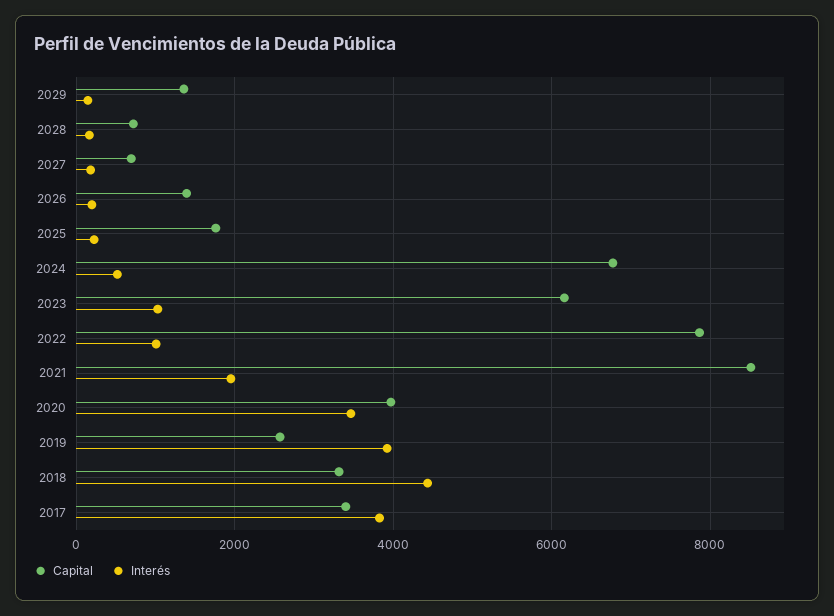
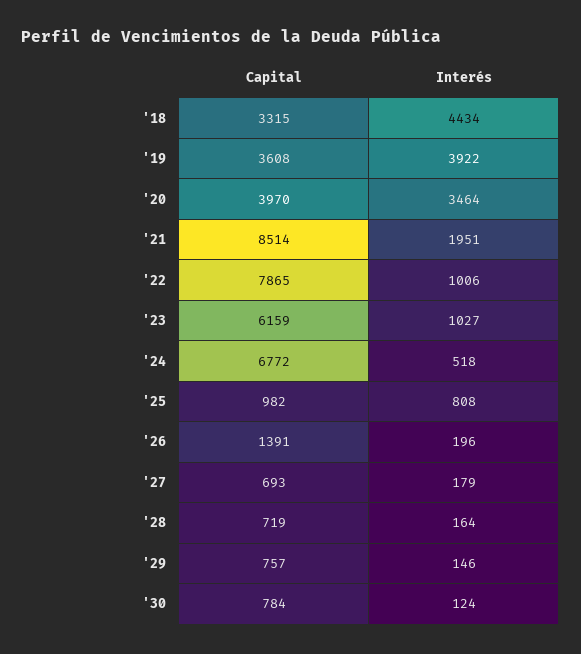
Capital, 2029: 1400 -> 757
Capital, 2025: 1800 -> 982
Interés, 2025: 200 -> 808
Capital, 2019: 2600 -> 3608
Capital, 2017: 3400 -> none
Interés, 2017: 3800 -> none
Capital, '30: none -> 784
Interés, '30: none -> 124

